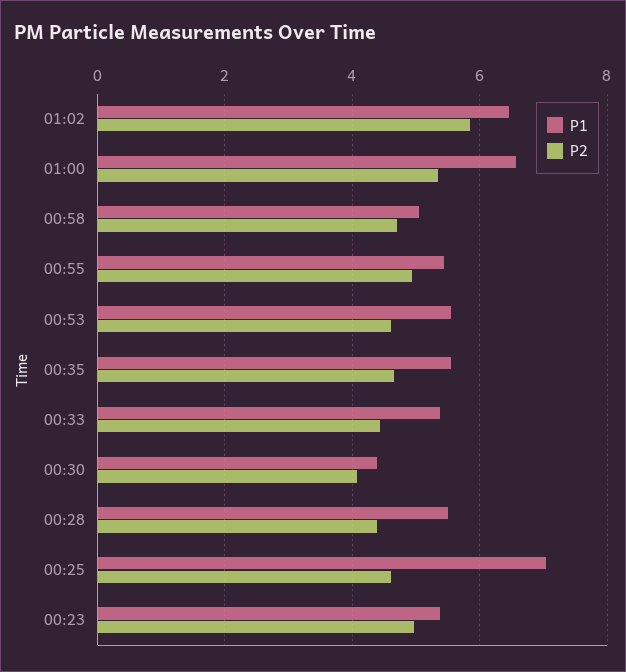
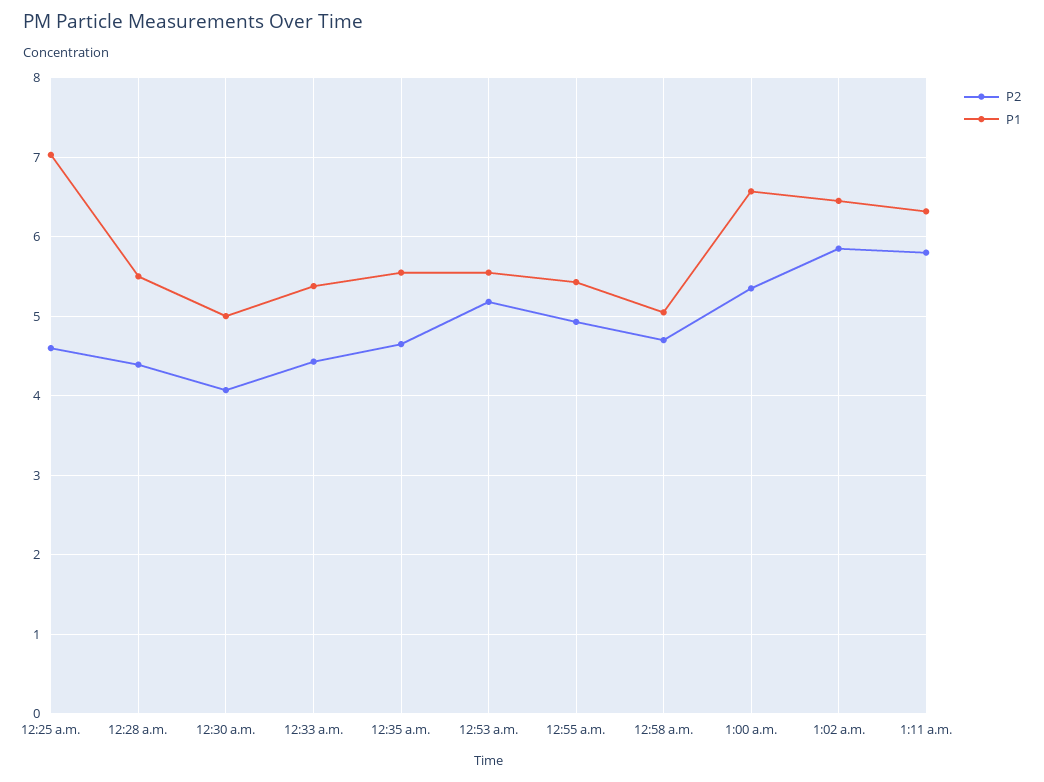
P2, 00:53: 4.6 -> 5.2
P1, 00:30: 4.4 -> 5
P1, 00:23: 5.4 -> none
P2, 00:23: 5 -> none
P2, 1:11 a.m.: none -> 5.8
P1, 1:11 a.m.: none -> 6.3

